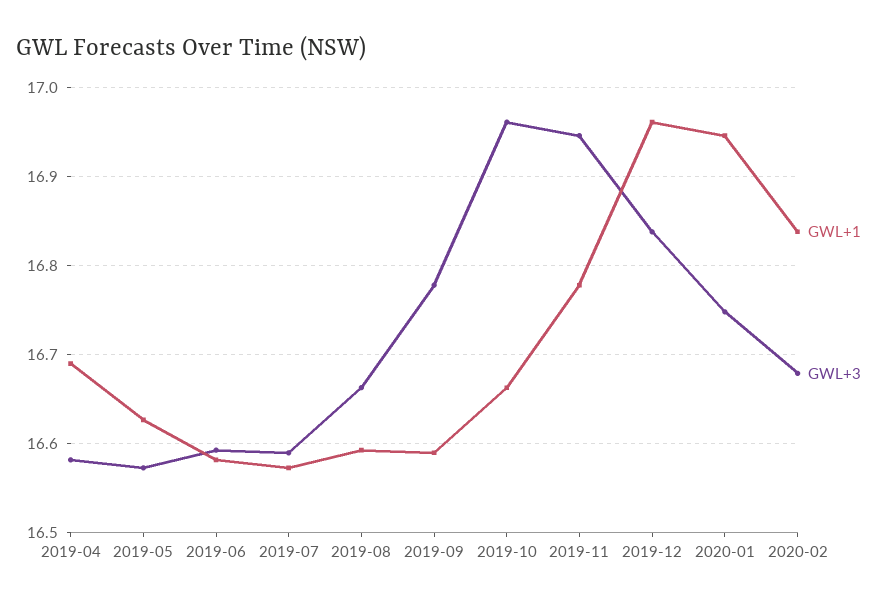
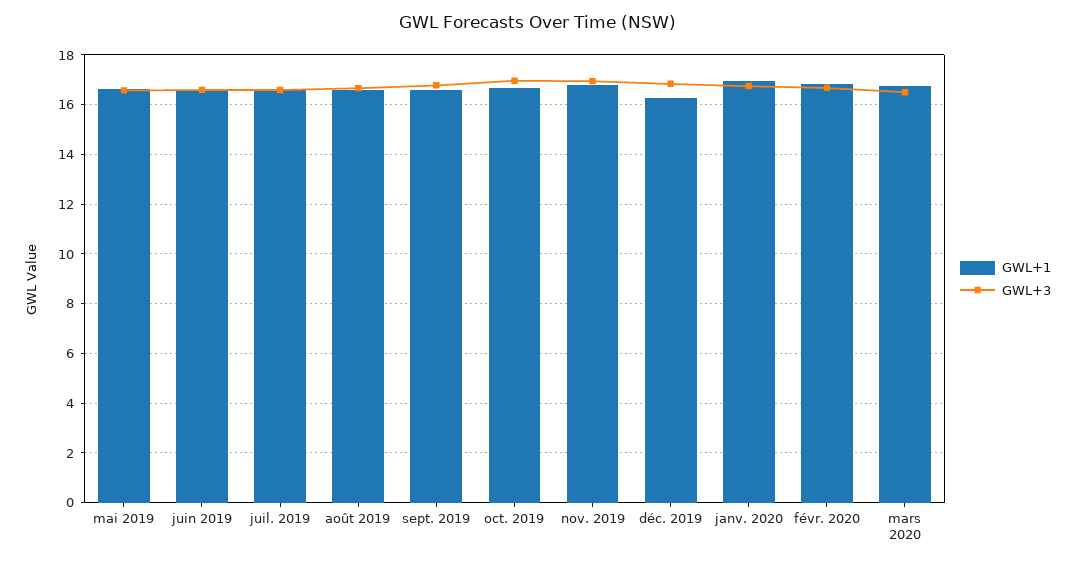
GWL+1, 2019-04: 16.69 -> none
GWL+3, 2019-04: 16.58 -> none
GWL+1, 2019-12: 16.96 -> 16.25
GWL+1, mars 2020: none -> 16.75
GWL+3, mars 2020: none -> 16.5

